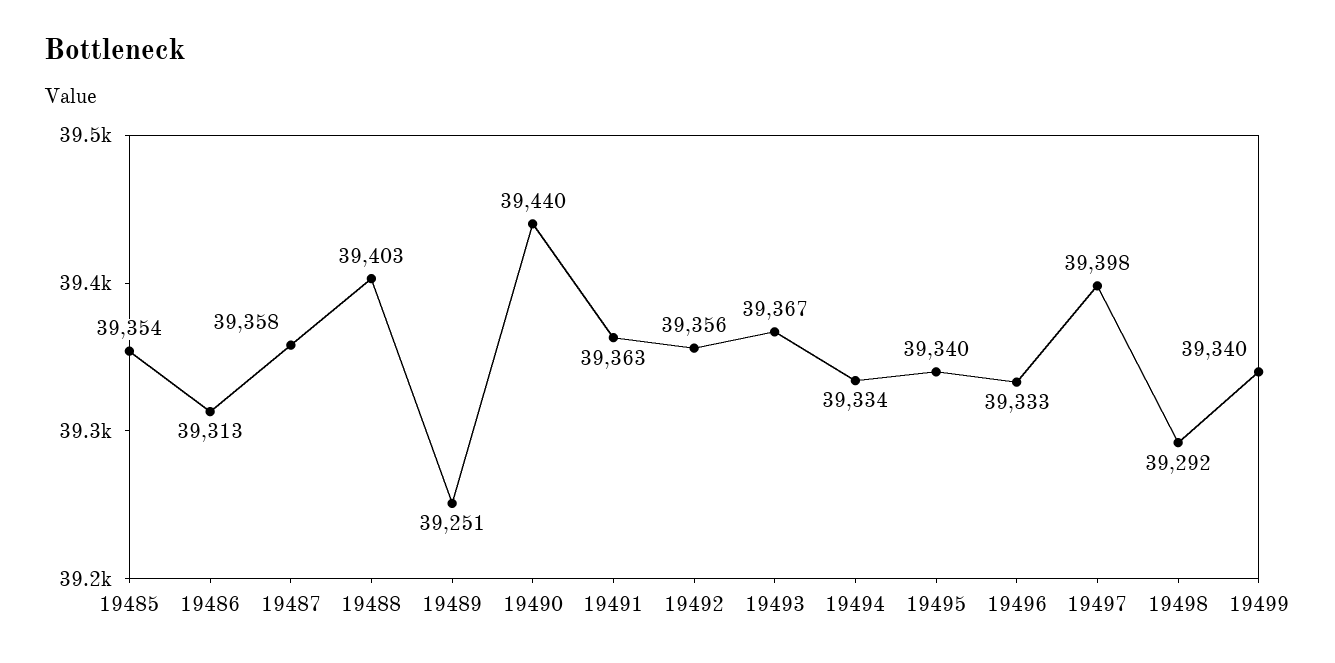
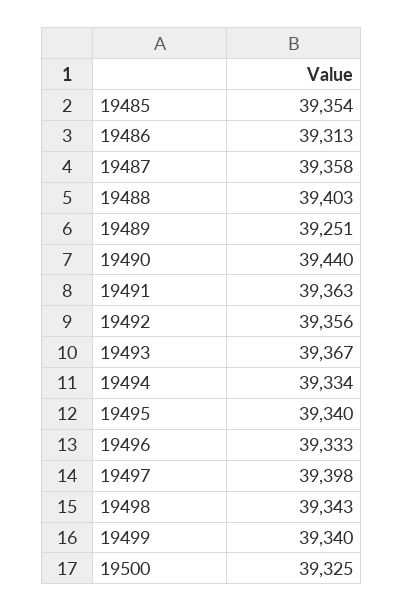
19498: 39292 -> 39343
19500: none -> 39325

